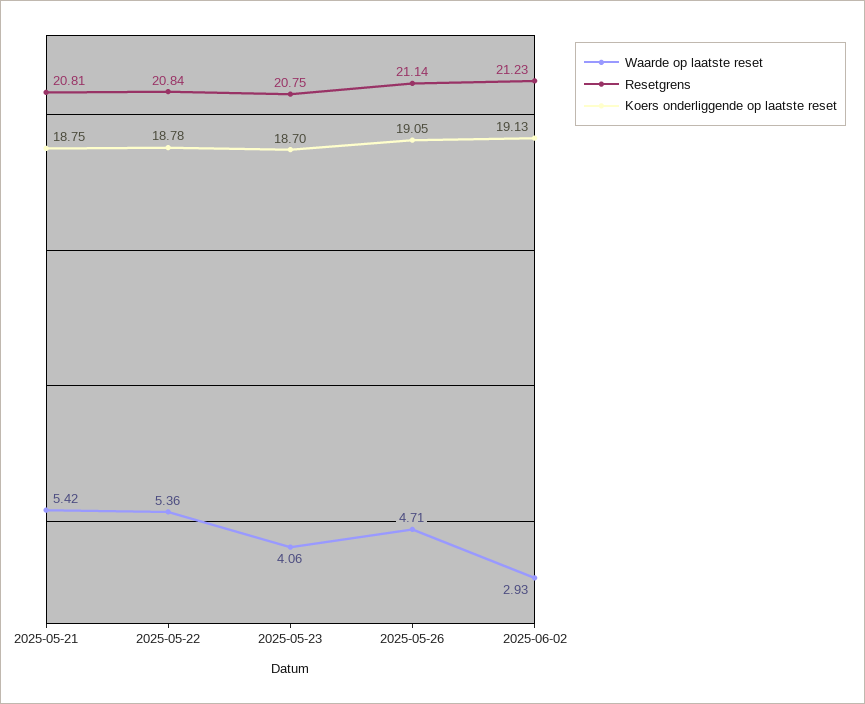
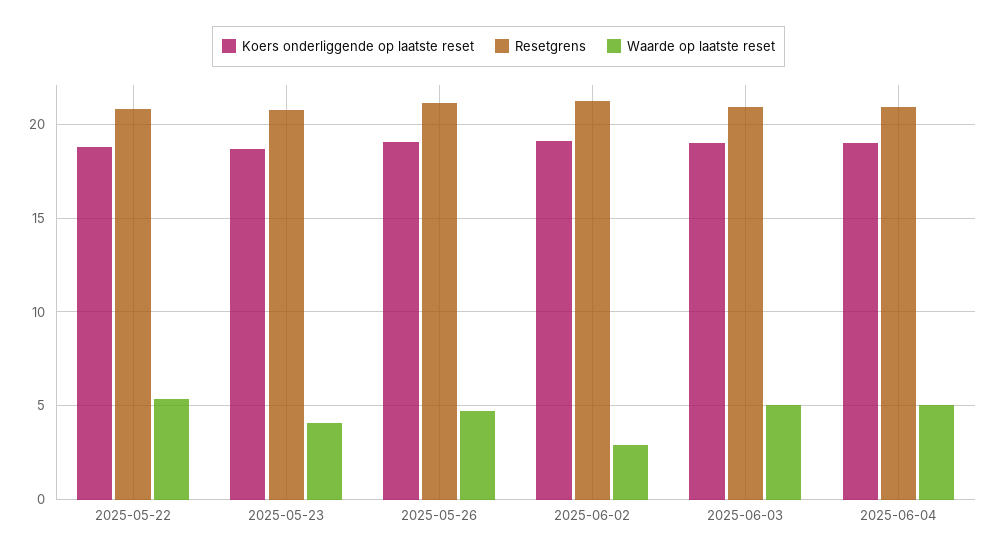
Waarde op laatste reset, 2025-05-21: 5.42 -> none
Resetgrens, 2025-05-21: 20.81 -> none
Koers onderliggende op laatste reset, 2025-05-21: 18.75 -> none
Koers onderliggende op laatste reset, 2025-06-03: none -> 19
Resetgrens, 2025-06-03: none -> 21
Waarde op laatste reset, 2025-06-03: none -> 5
Koers onderliggende op laatste reset, 2025-06-04: none -> 19
Resetgrens, 2025-06-04: none -> 21
Waarde op laatste reset, 2025-06-04: none -> 5

